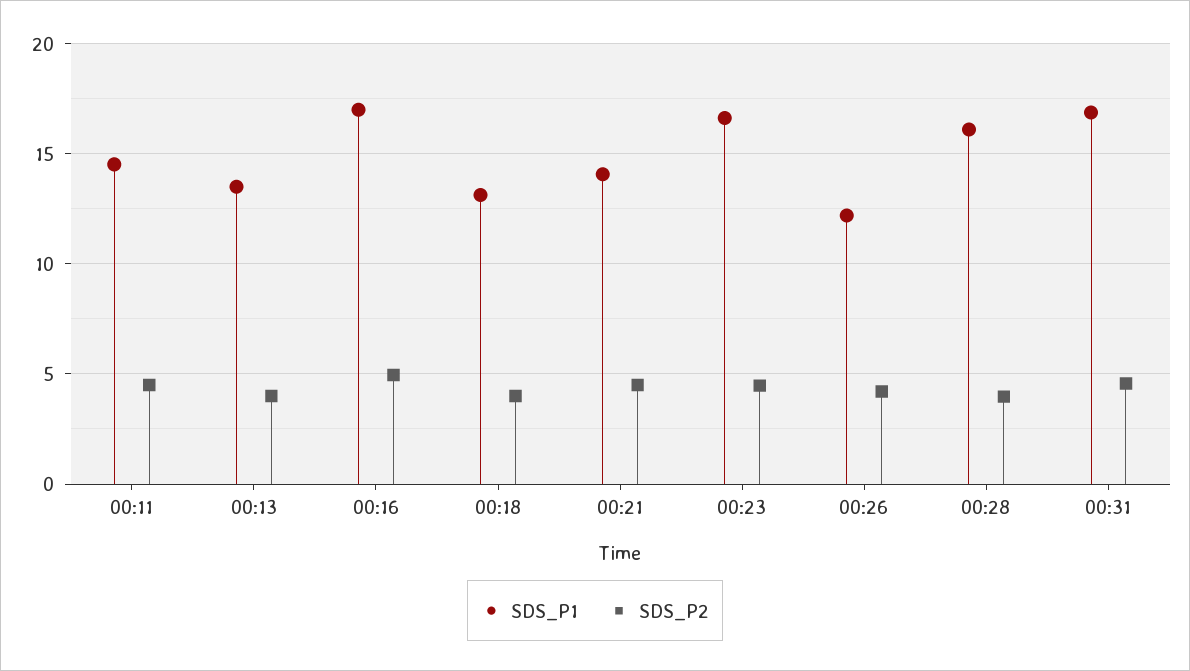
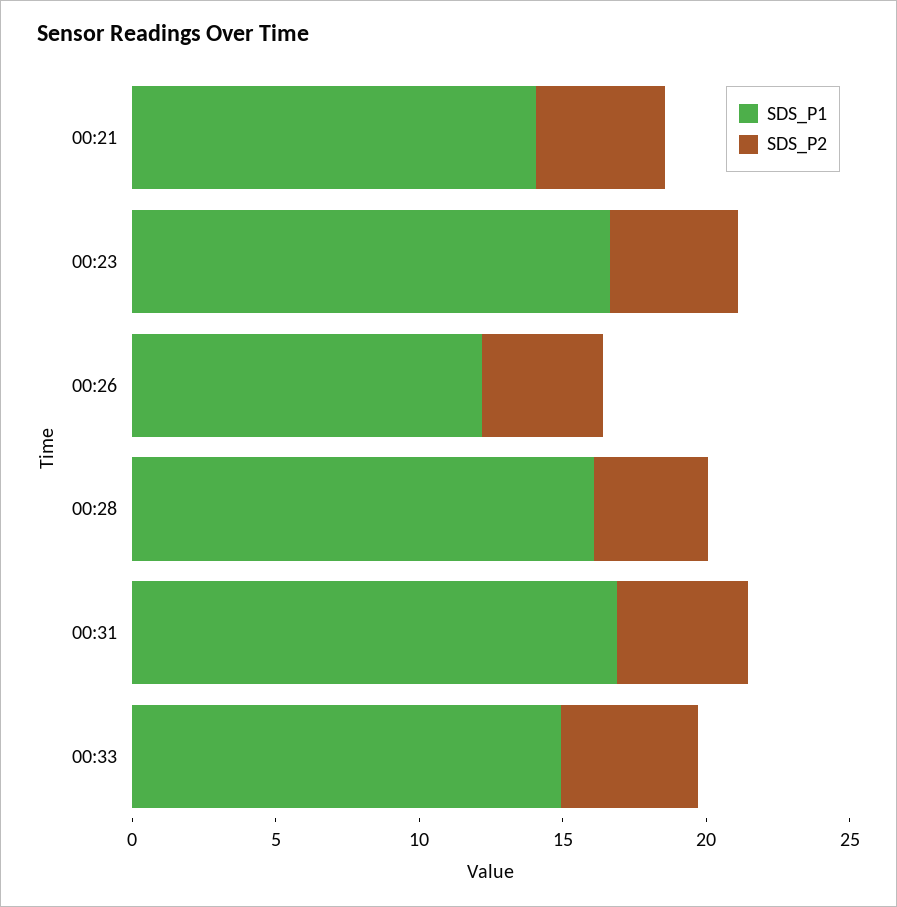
SDS_P1, 00:11: 14.5 -> none
SDS_P2, 00:11: 4.5 -> none
SDS_P1, 00:13: 13.5 -> none
SDS_P2, 00:13: 4 -> none
SDS_P1, 00:16: 17 -> none
SDS_P2, 00:16: 5 -> none
SDS_P1, 00:18: 13 -> none
SDS_P2, 00:18: 4 -> none
SDS_P1, 00:33: none -> 15
SDS_P2, 00:33: none -> 5

